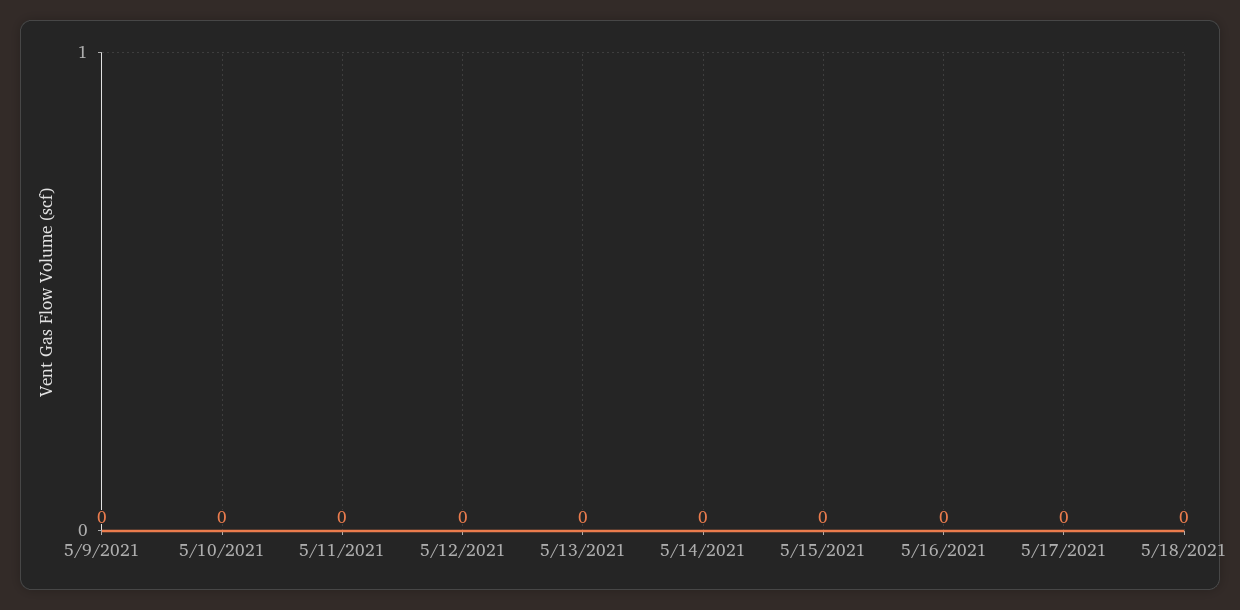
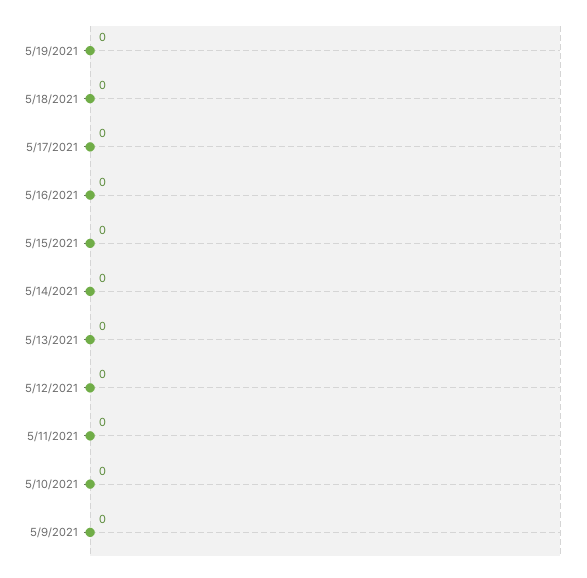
5/19/2021: none -> 0

